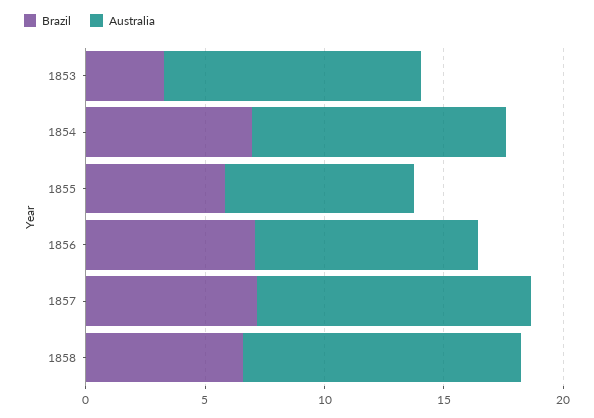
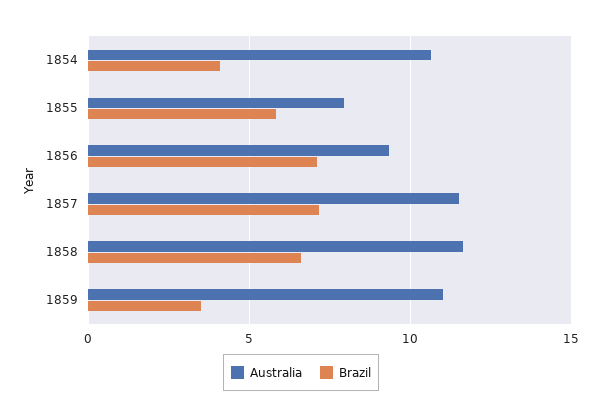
Brazil, 1853: 3 -> none
Australia, 1853: 11 -> none
Brazil, 1854: 7 -> 4
Australia, 1859: none -> 11
Brazil, 1859: none -> 3.5

